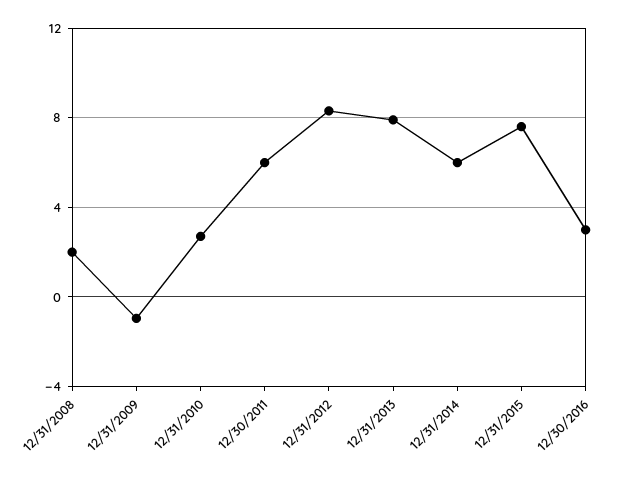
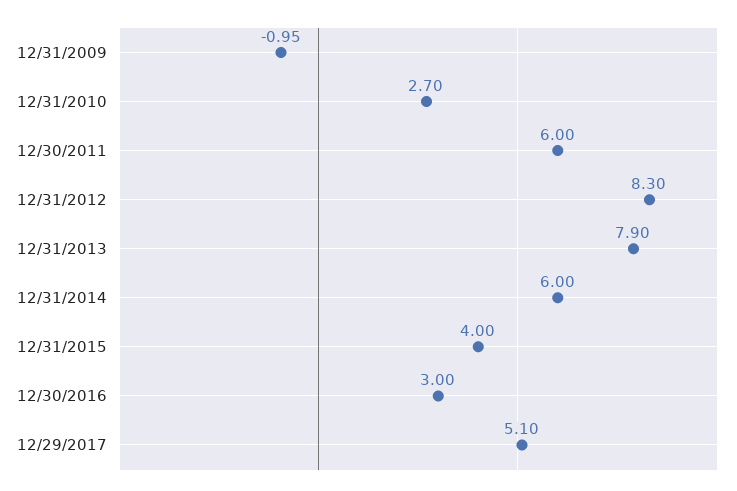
12/31/2008: 2 -> none
12/31/2015: 7.5 -> 4
12/29/2017: none -> 5.1

